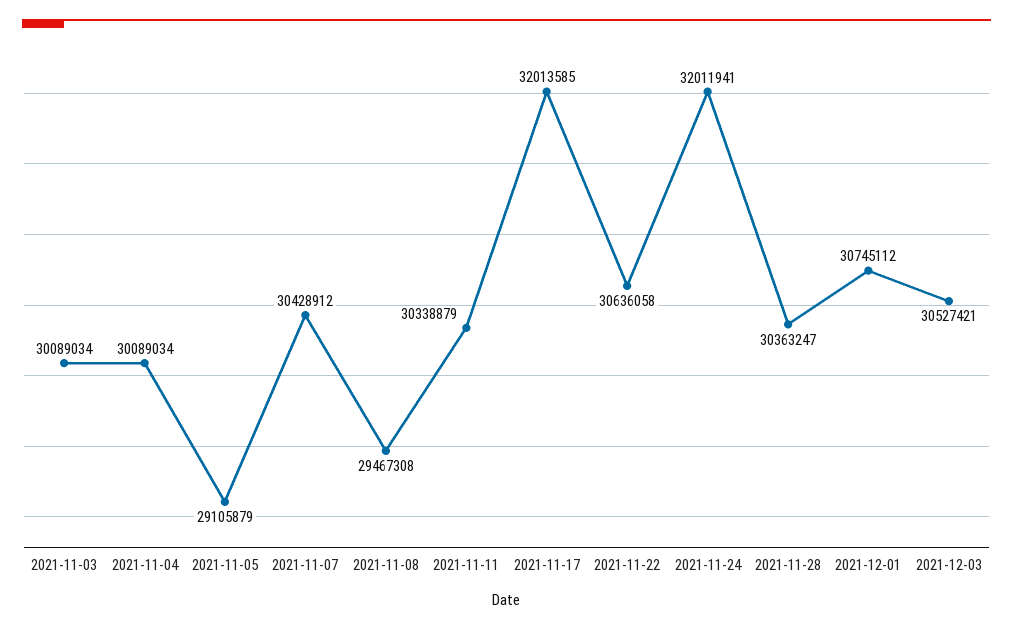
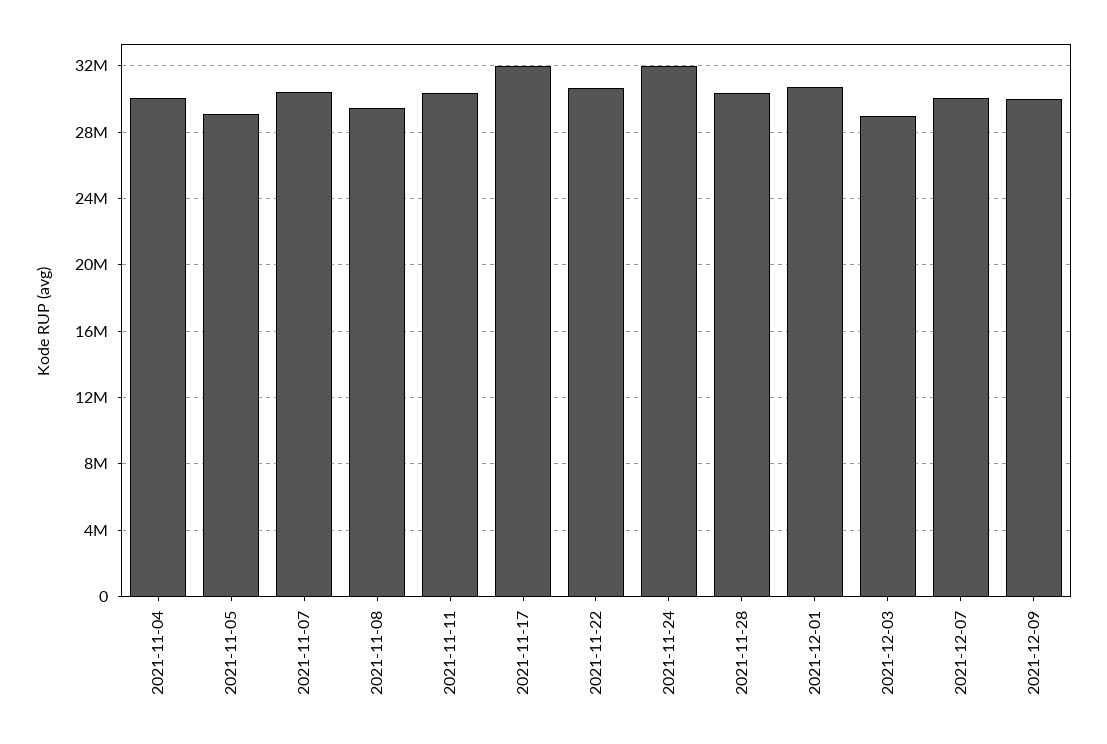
2021-11-03: 30089034 -> none
2021-12-03: 30527421 -> 29000000
2021-12-07: none -> 30000000
2021-12-09: none -> 30000000

